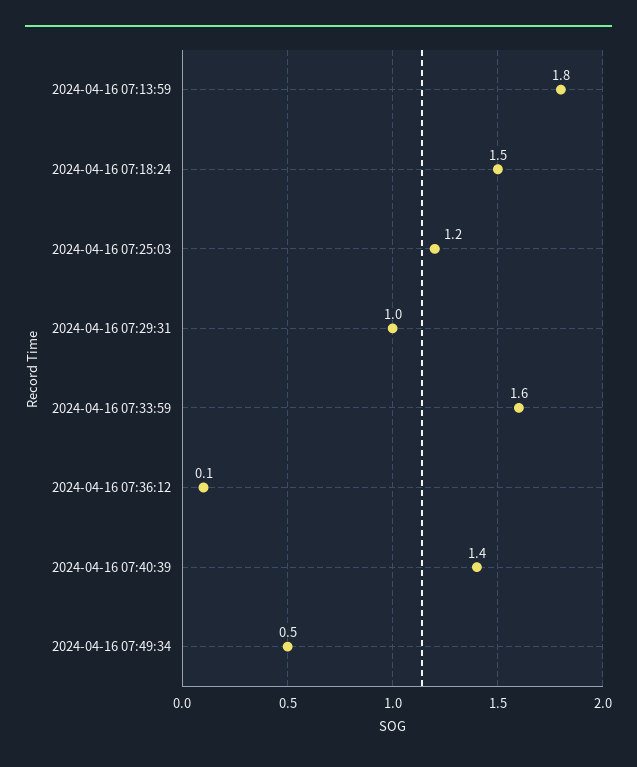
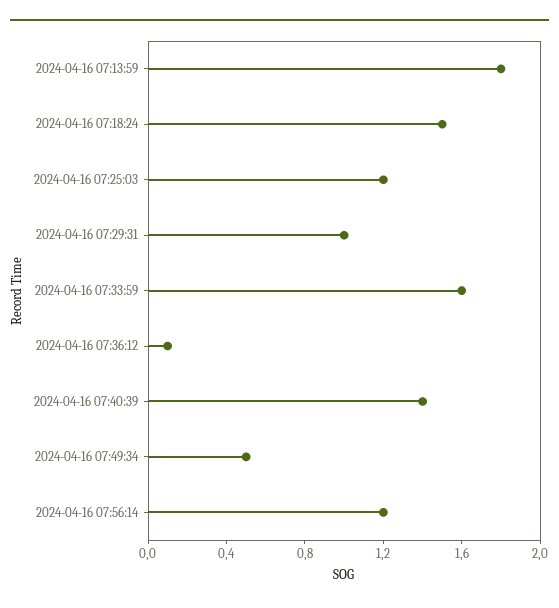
2024-04-16 07:56:14: none -> 1.2

